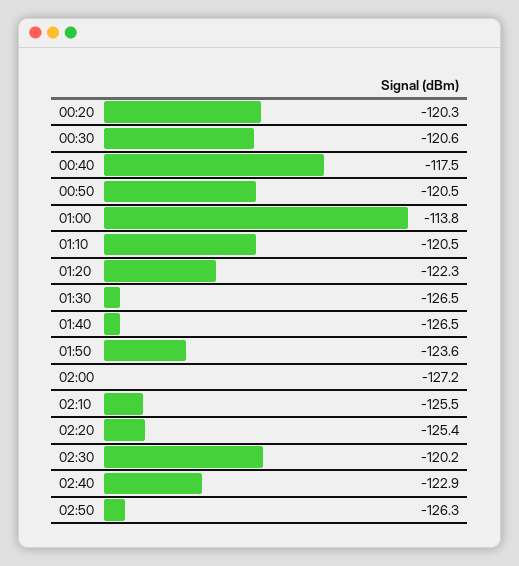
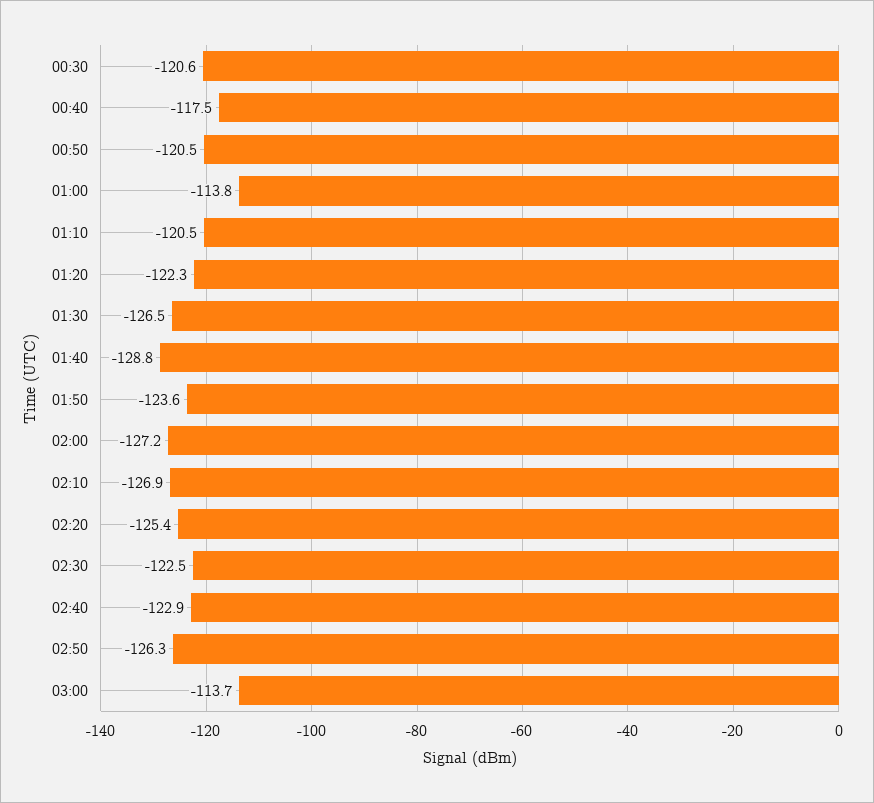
00:20: -120.3 -> none
01:40: -126.5 -> -128.8
02:10: -125.5 -> -126.9
02:30: -120.2 -> -122.5
03:00: none -> -113.7

